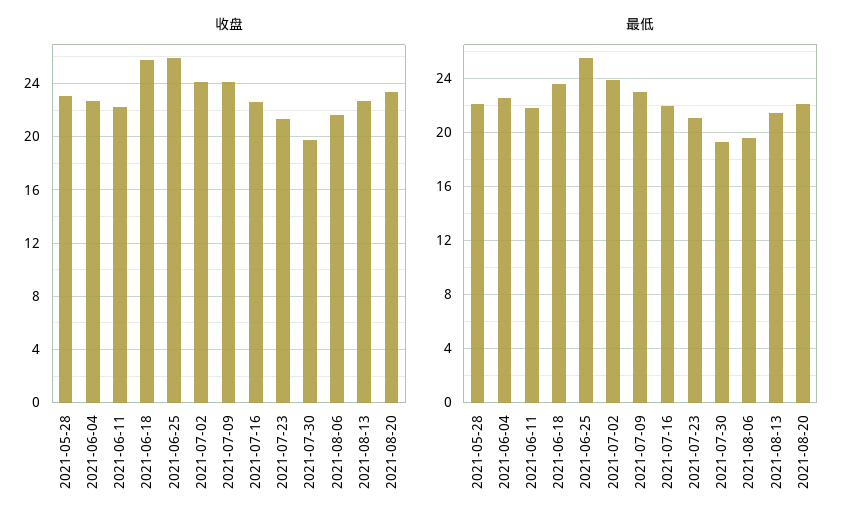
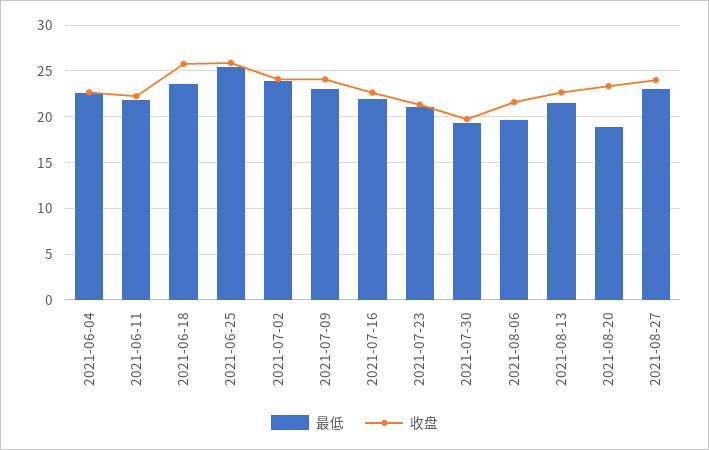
收盘, 2021-05-28: 23 -> none
最低, 2021-05-28: 22 -> none
最低, 2021-08-20: 22 -> 19
最低, 2021-08-27: none -> 23
收盘, 2021-08-27: none -> 24

